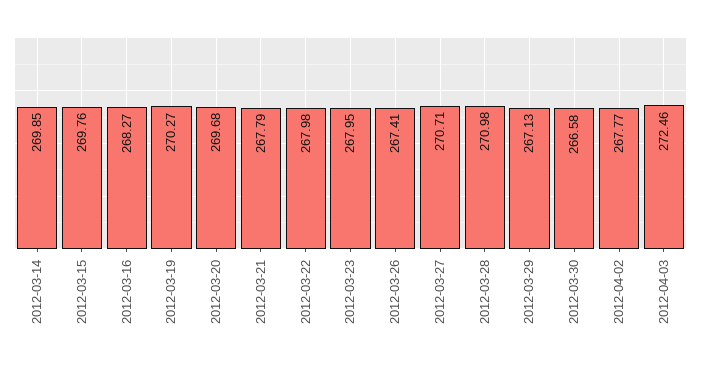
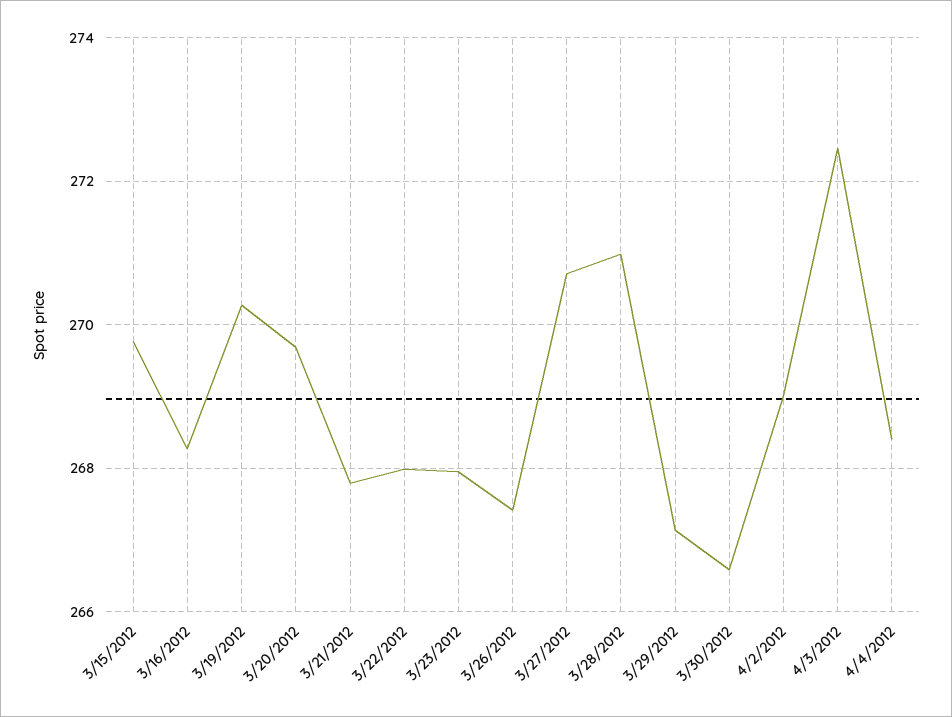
2012-03-14: 269.85 -> none
2012-04-02: 267.77 -> 269
4/4/2012: none -> 268.4

